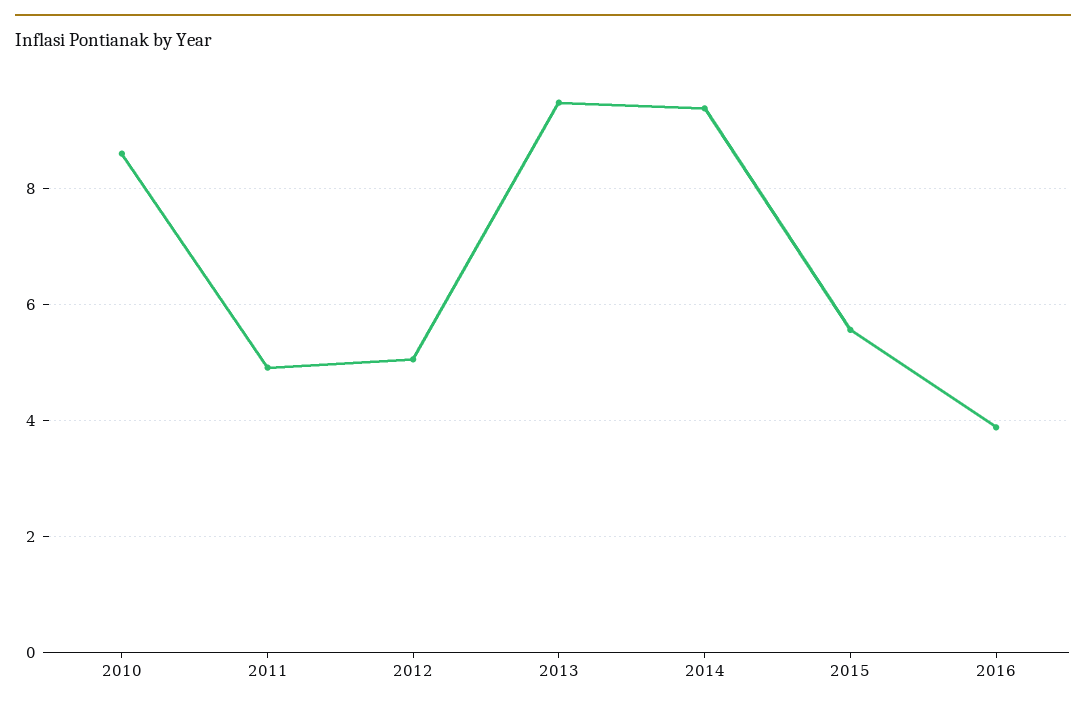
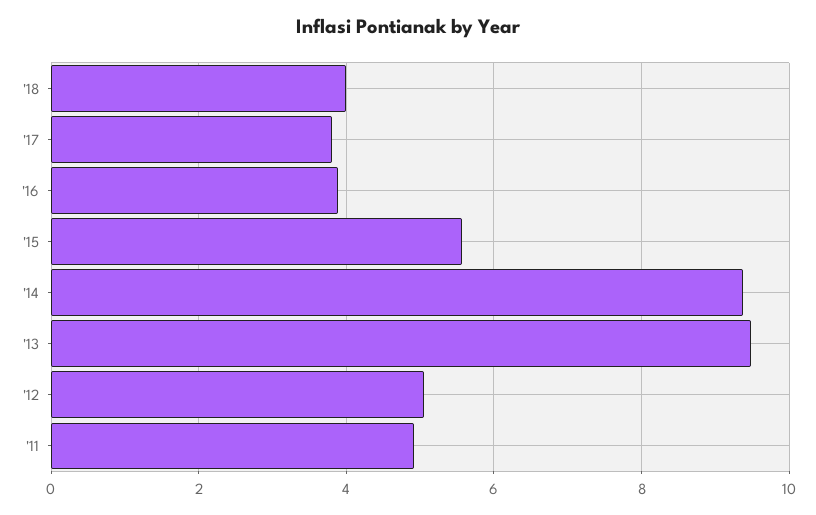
2010: 8.6 -> none
'18: none -> 4
'17: none -> 3.8

